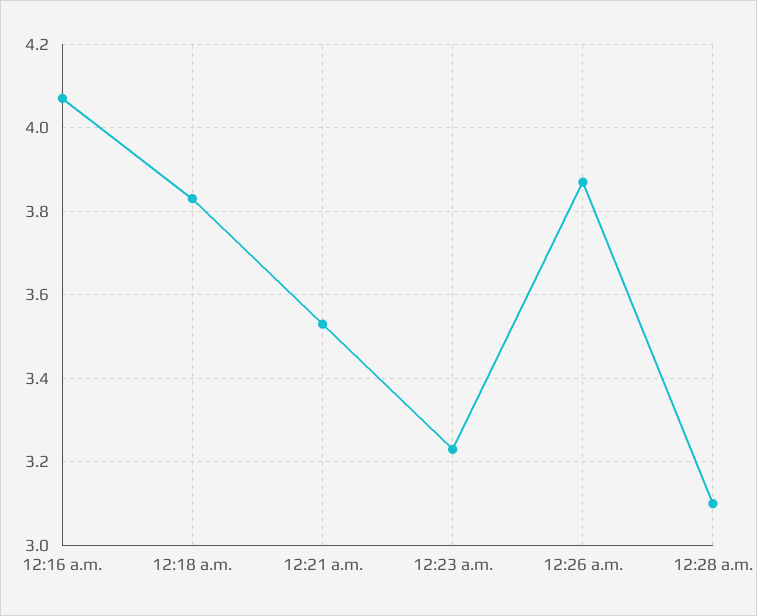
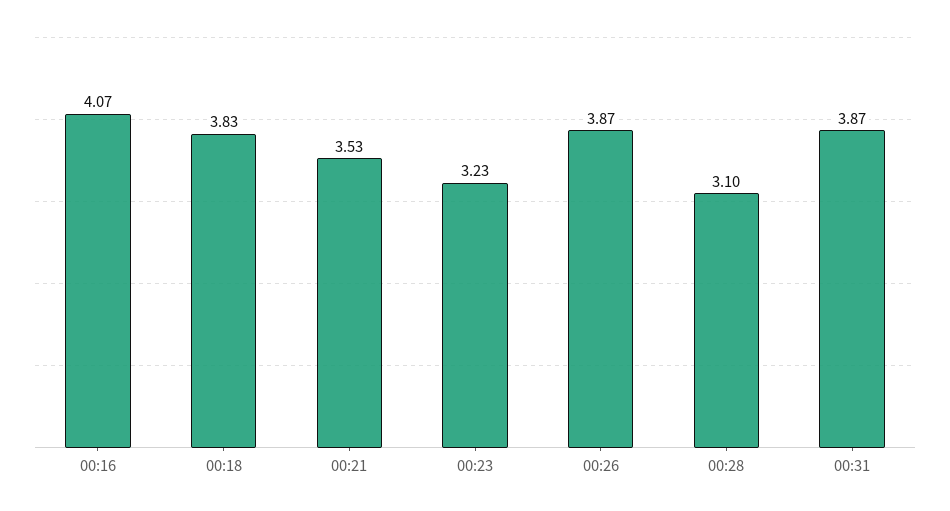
00:31: none -> 3.87

